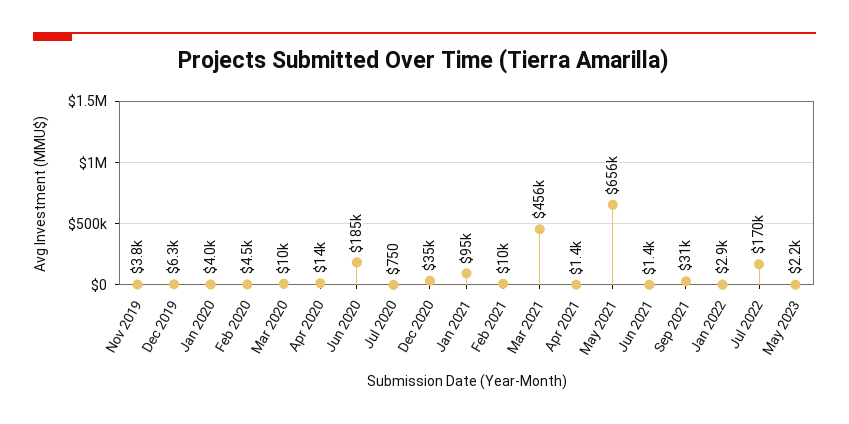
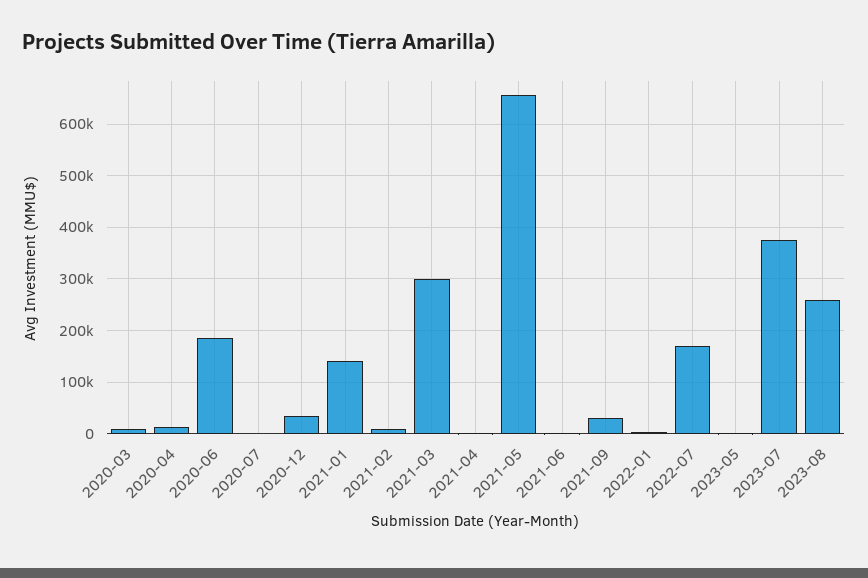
Nov 2019: 3800 -> none
Dec 2019: 6300 -> none
Jan 2020: 4000 -> none
Feb 2020: 4500 -> none
Jan 2021: 95000 -> 140000
Mar 2021: 456000 -> 300000
2023-07: none -> 380000
2023-08: none -> 260000

